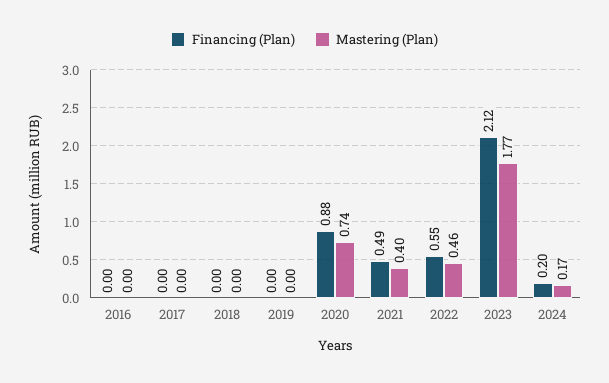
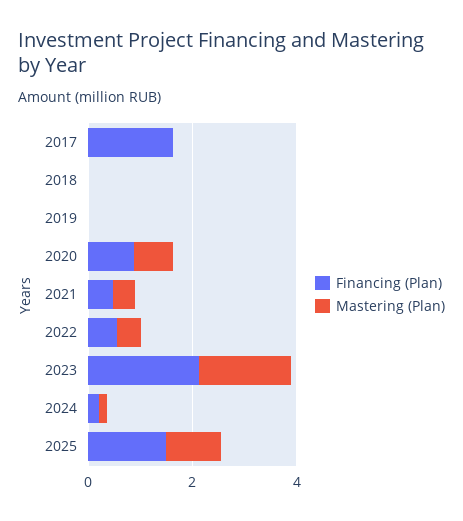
Financing (Plan), 2016: 0 -> none
Mastering (Plan), 2016: 0 -> none
Financing (Plan), 2017: 0 -> 1.5
Financing (Plan), 2025: none -> 1.5
Mastering (Plan), 2025: none -> 1

